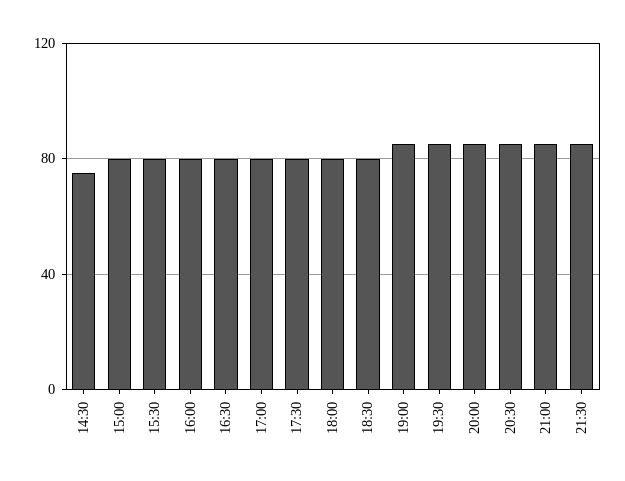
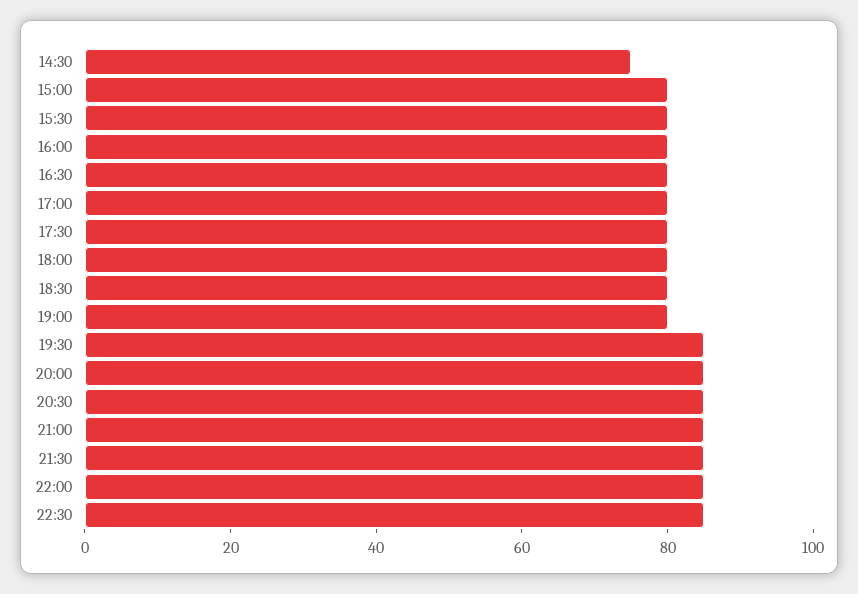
19:00: 85 -> 80
22:00: none -> 85
22:30: none -> 85

